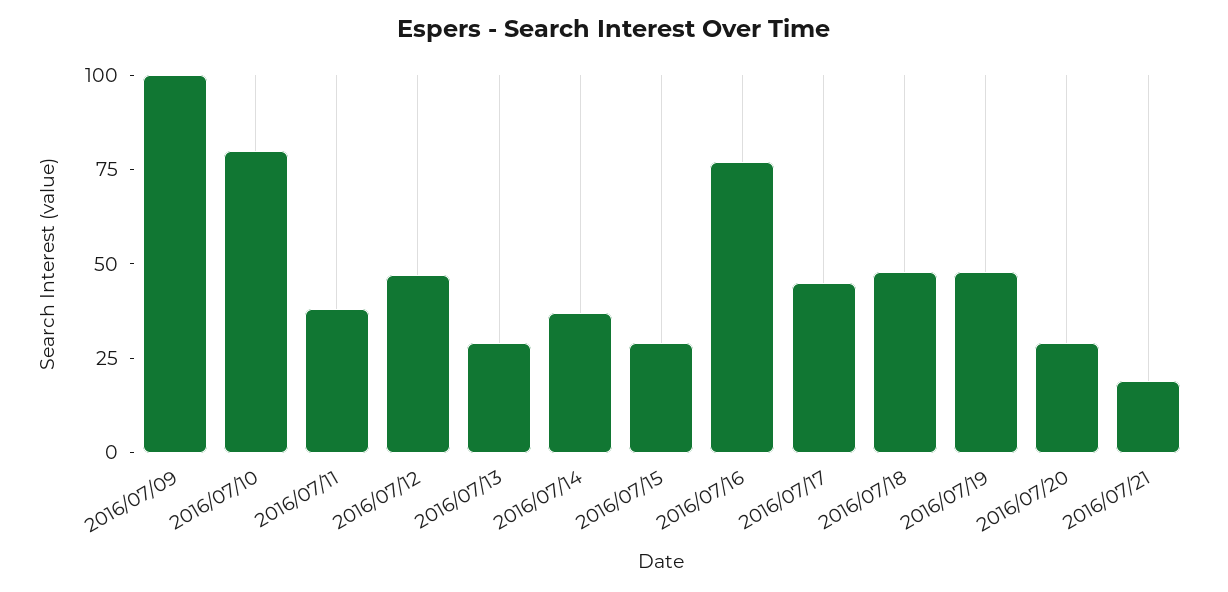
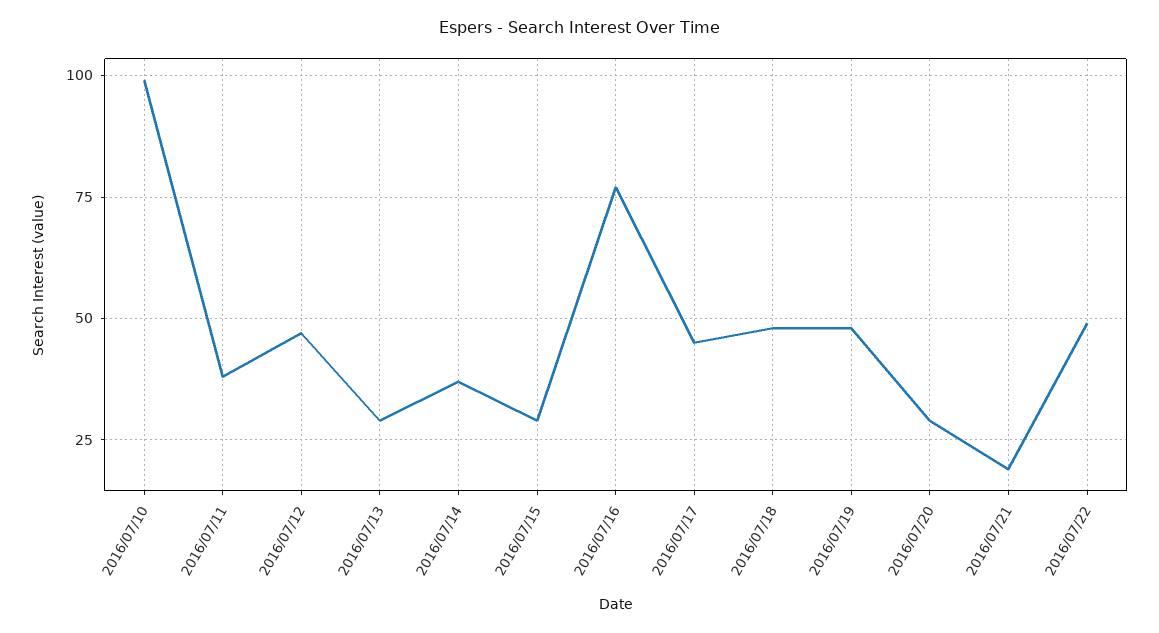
2016/07/09: 100 -> none
2016/07/10: 80 -> 100
2016/07/22: none -> 50

